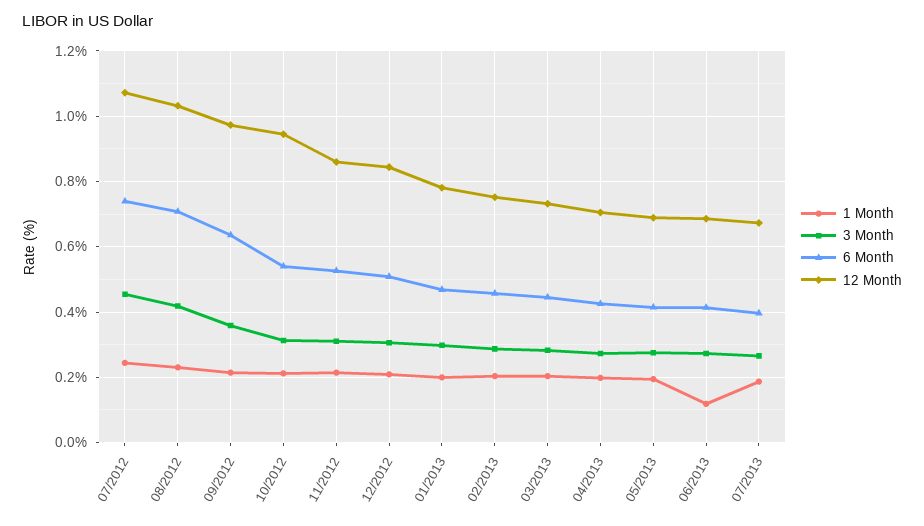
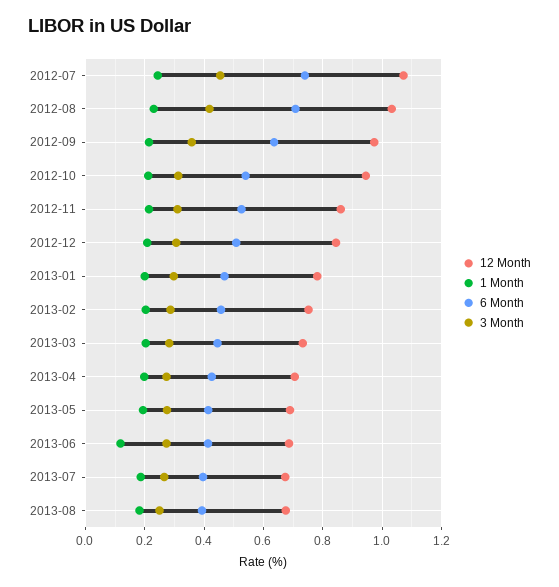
12 Month, 2013-08: none -> 0.675
1 Month, 2013-08: none -> 0.175
6 Month, 2013-08: none -> 0.4
3 Month, 2013-08: none -> 0.25

